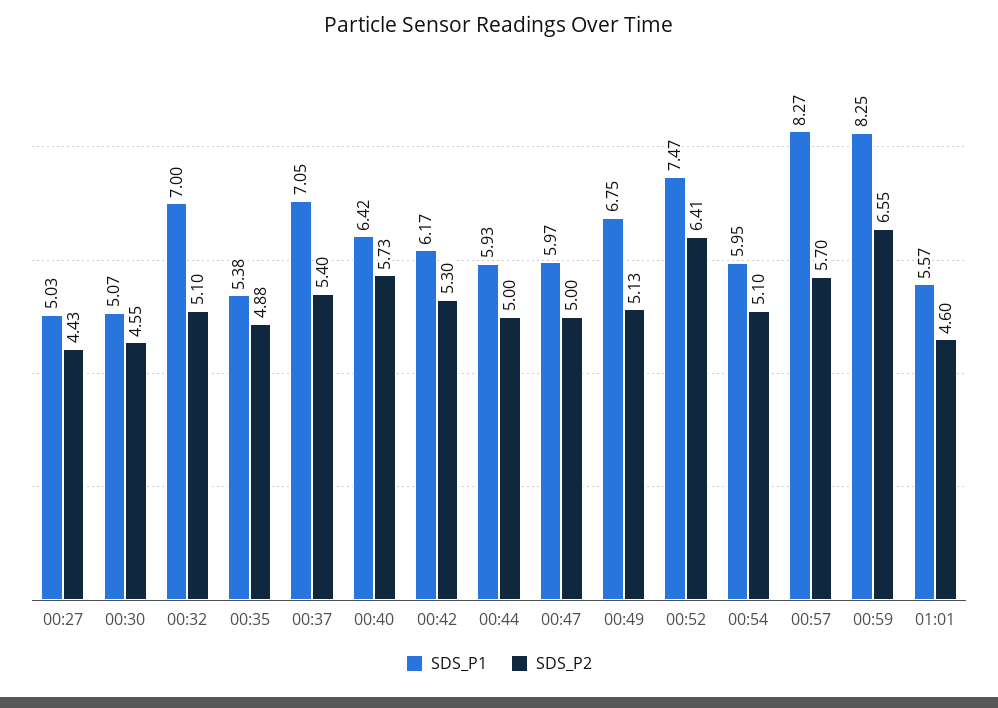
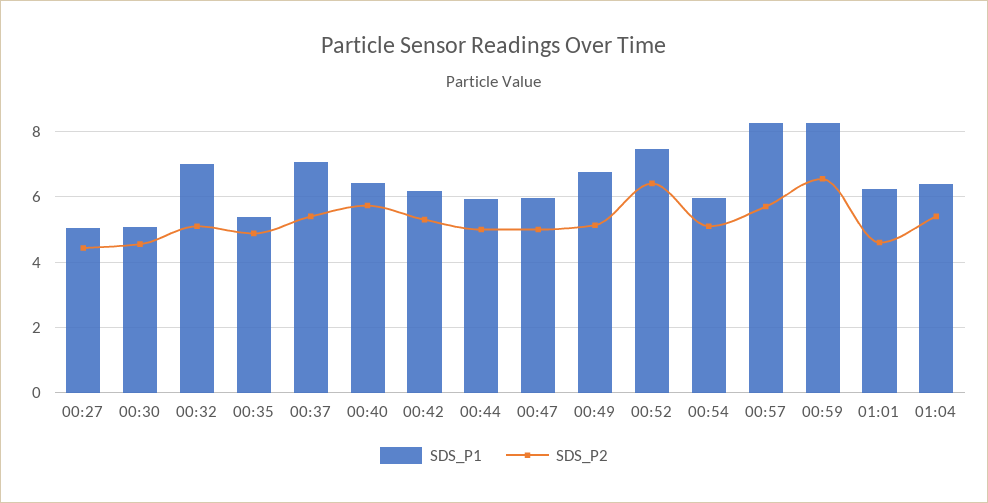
SDS_P1, 01:01: 5.57 -> 6.2
SDS_P1, 01:04: none -> 6.4
SDS_P2, 01:04: none -> 5.4

